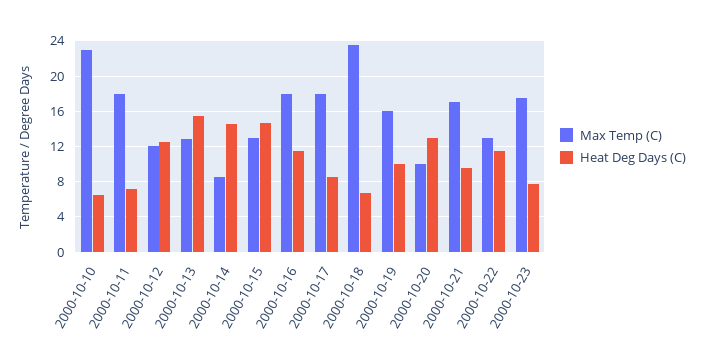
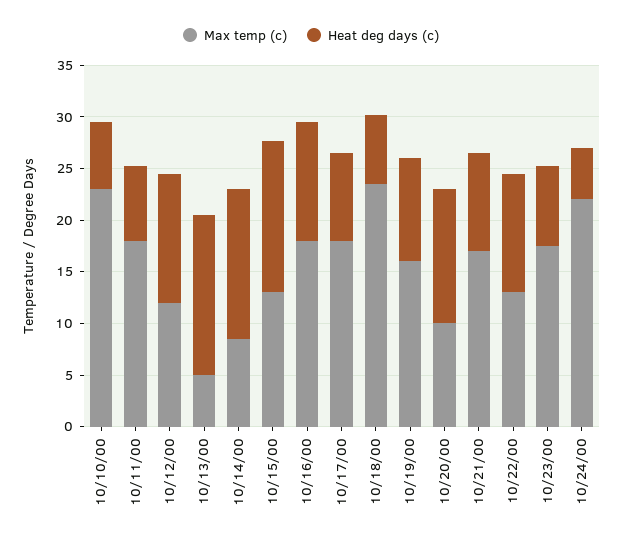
Max Temp (C), 2000-10-13: 13 -> 5
Max Temp (C), 10/24/00: none -> 22
Heat Deg Days (C), 10/24/00: none -> 5

